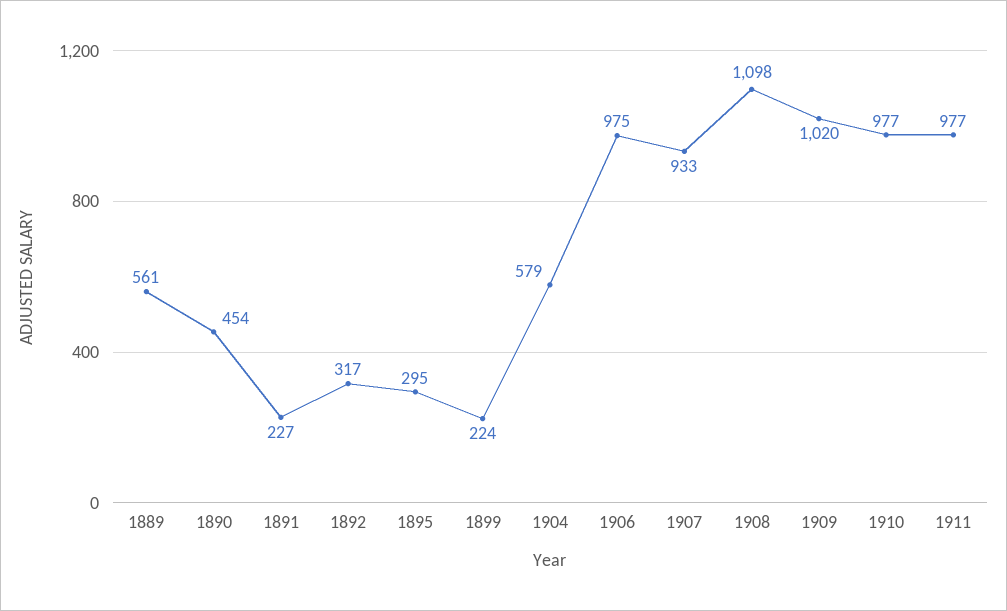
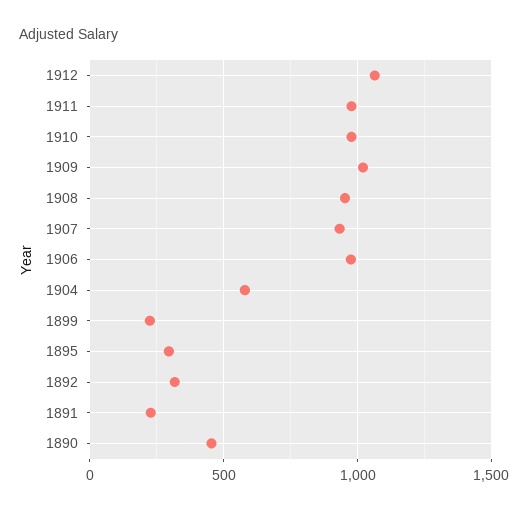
1889: 561 -> none
1908: 1098 -> 950
1912: none -> 1050

